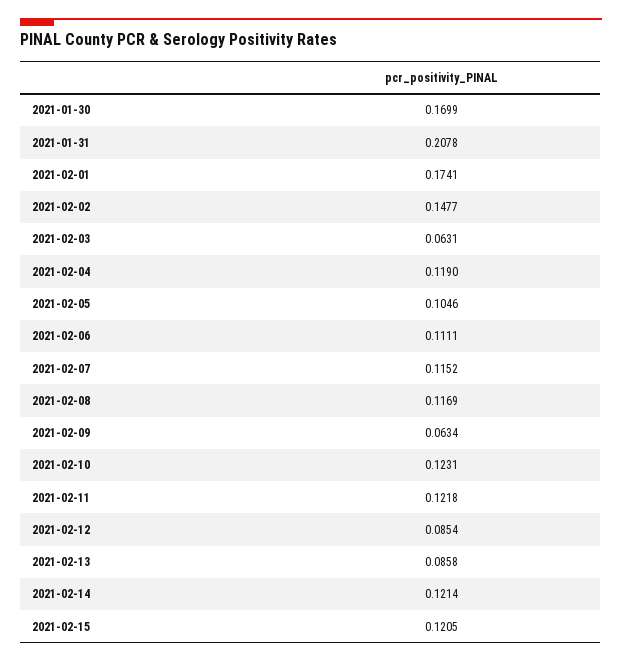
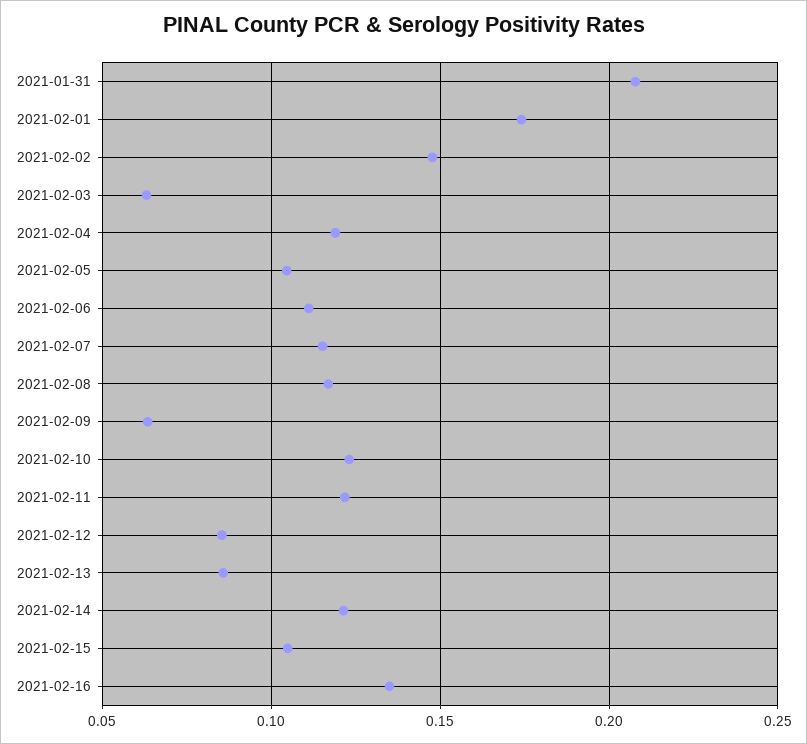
2021-01-30: 0.1699 -> none
2021-02-15: 0.1205 -> 0.105
2021-02-16: none -> 0.135

